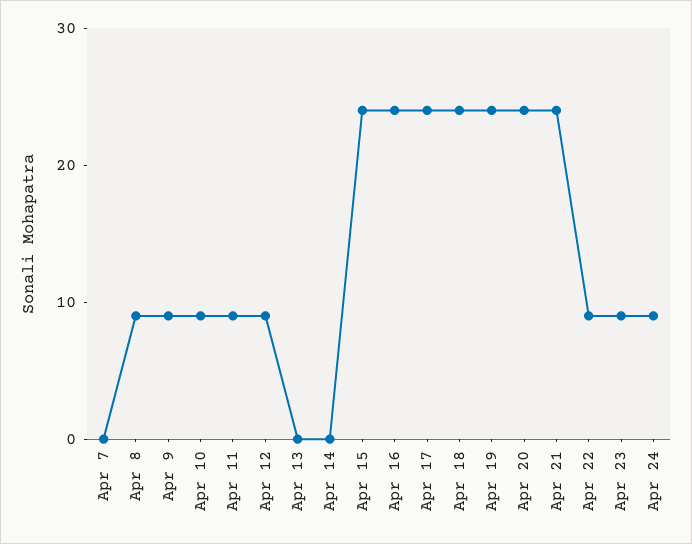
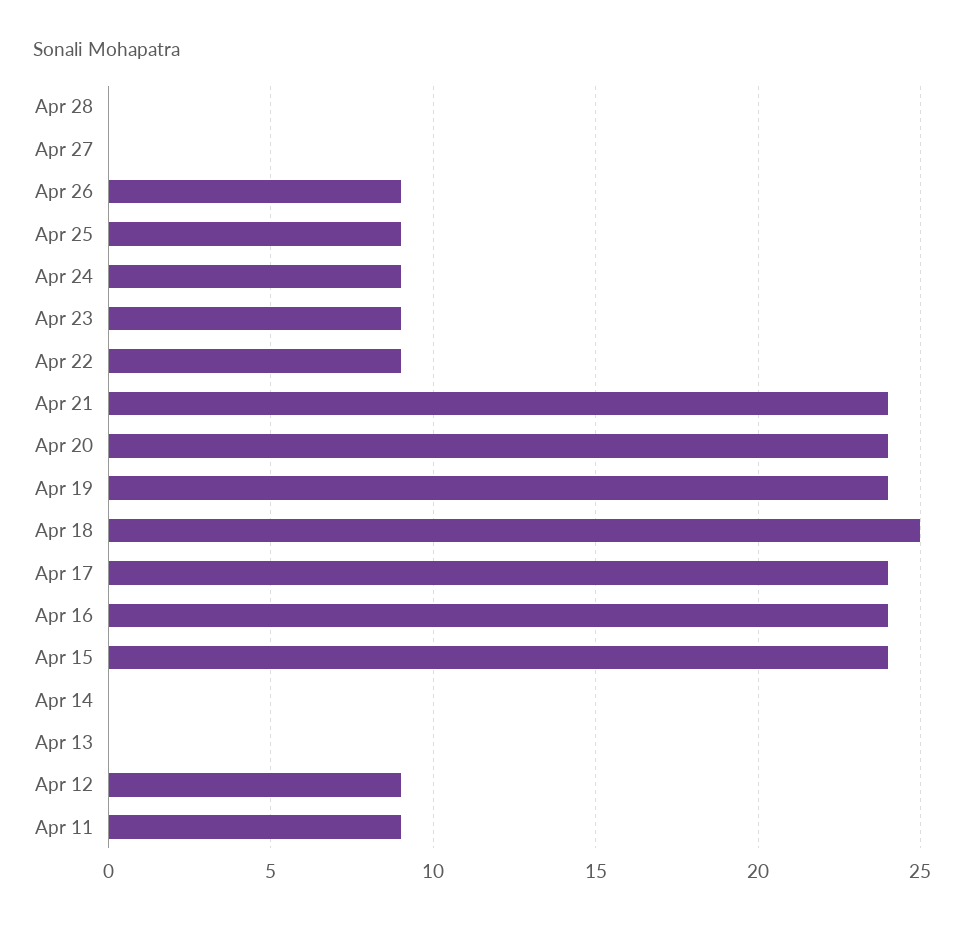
Apr 7: 0 -> none
Apr 8: 9 -> none
Apr 9: 9 -> none
Apr 10: 9 -> none
Apr 18: 24 -> 25
Apr 28: none -> 0
Apr 27: none -> 0
Apr 26: none -> 9
Apr 25: none -> 9

